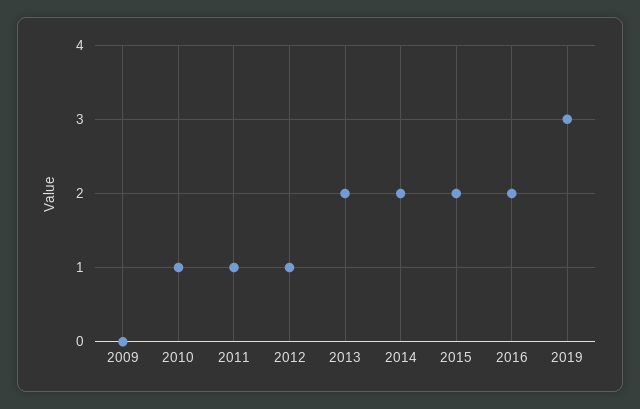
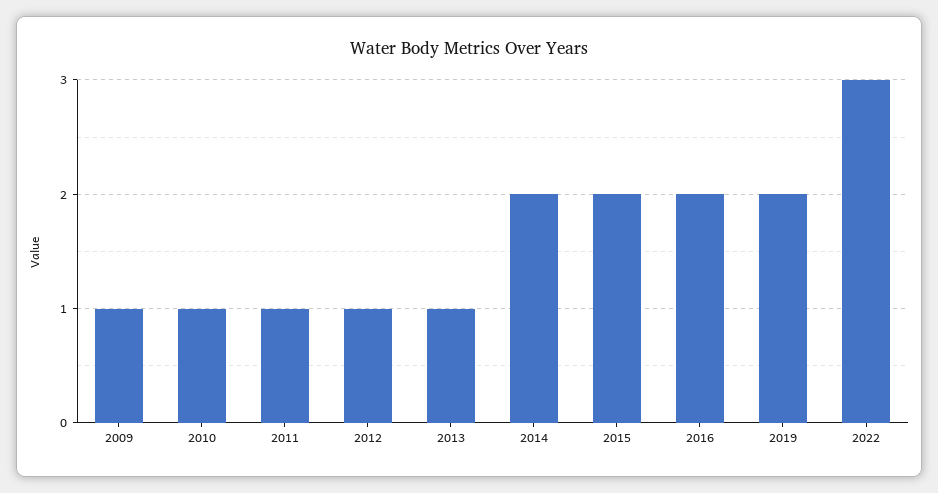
2009: 0 -> 1
2013: 2 -> 1
2019: 3 -> 2
2022: none -> 3

